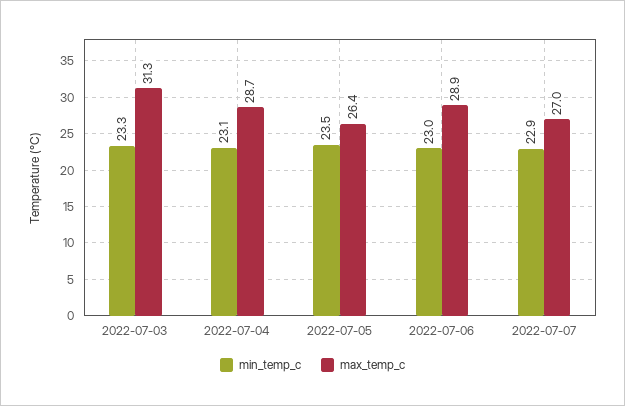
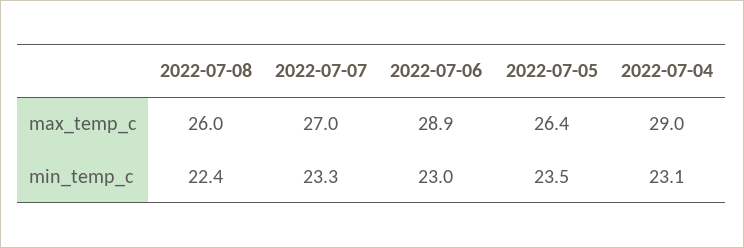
min_temp_c, 2022-07-03: 23.3 -> none
max_temp_c, 2022-07-03: 31.3 -> none
max_temp_c, 2022-07-04: 28.7 -> 29
min_temp_c, 2022-07-07: 22.9 -> 23.3
max_temp_c, 2022-07-08: none -> 26
min_temp_c, 2022-07-08: none -> 22.4

